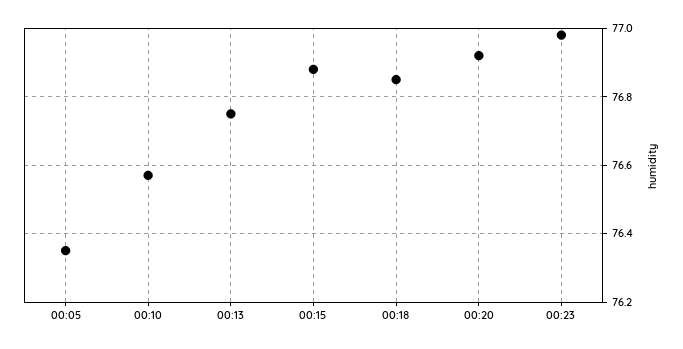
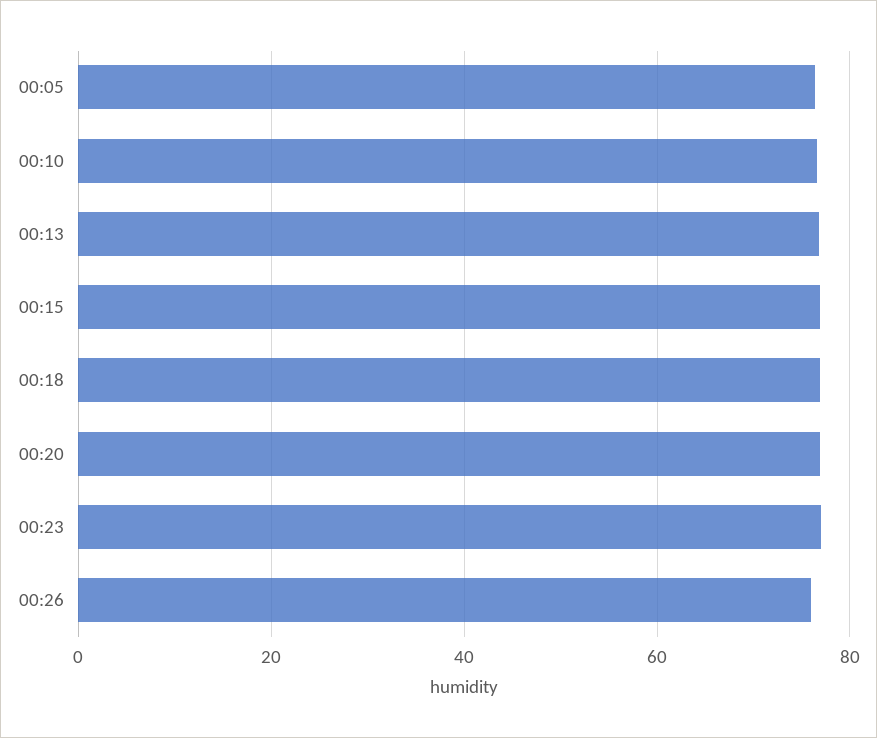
00:26: none -> 76

